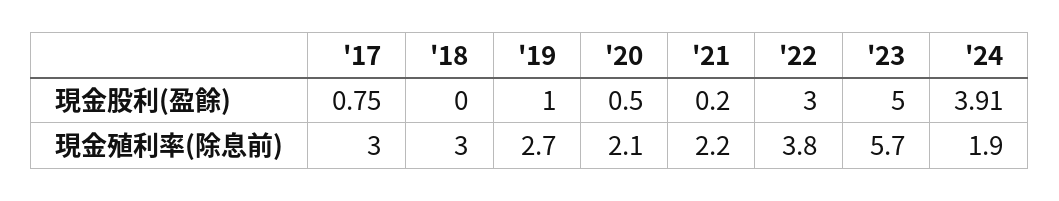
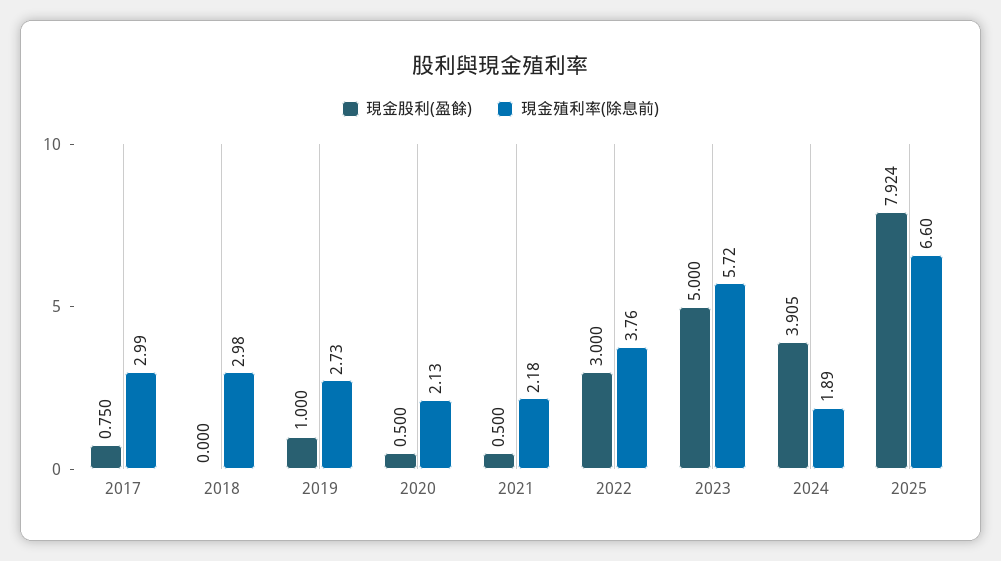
現金股利(盈餘), '21: 0.2 -> 0.5
現金股利(盈餘), 2025: none -> 7.924
現金殖利率(除息前), 2025: none -> 6.6

